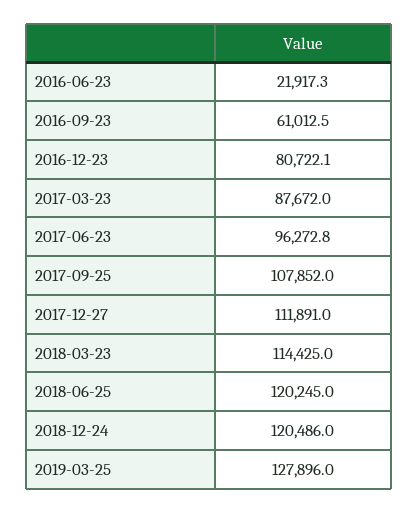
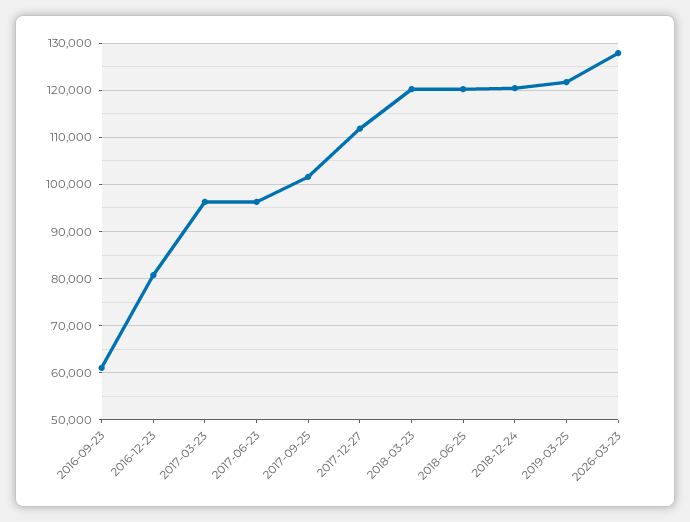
2016-06-23: 21917.3 -> none
2017-03-23: 87672 -> 96000
2017-09-25: 107852 -> 102000
2018-03-23: 114425 -> 120000
2019-03-25: 127896 -> 122000
2026-03-23: none -> 128000

